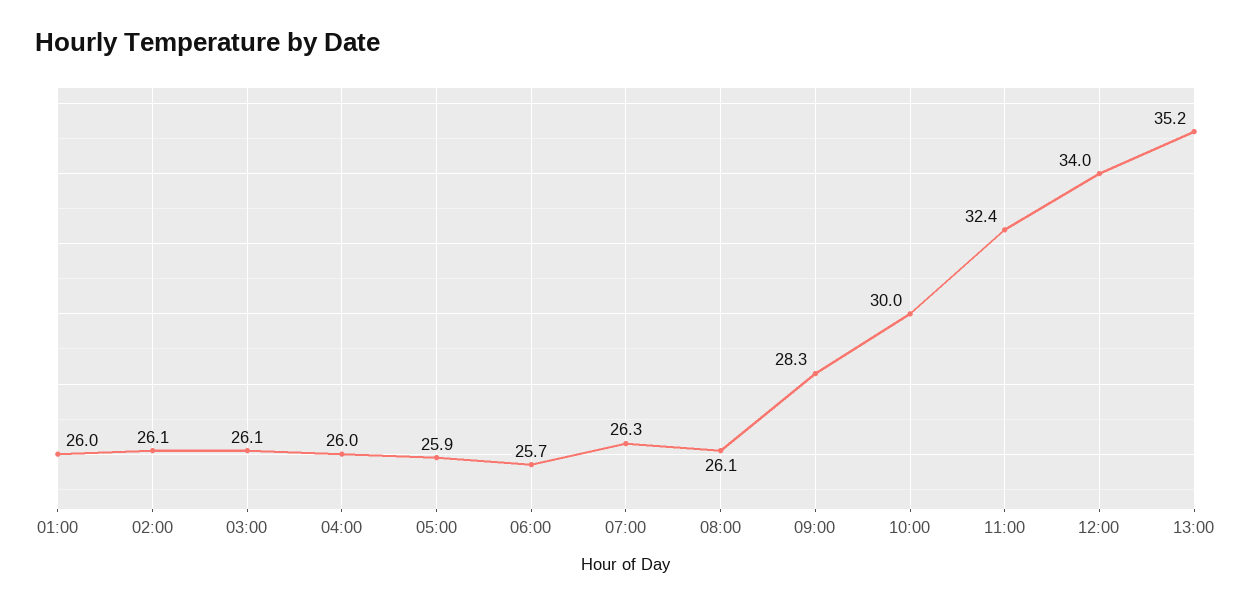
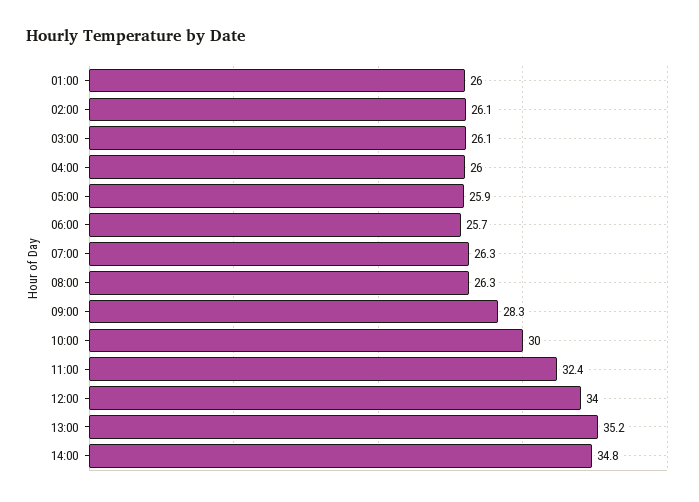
08:00: 26.1 -> 26.3
14:00: none -> 34.8

